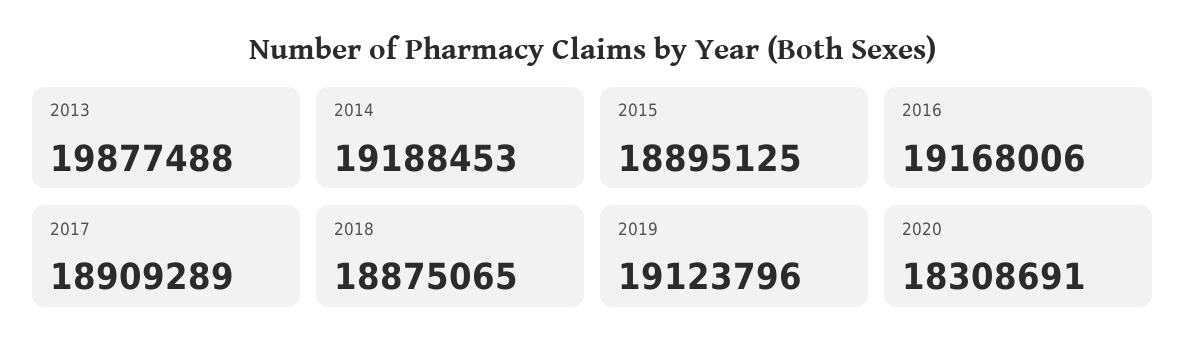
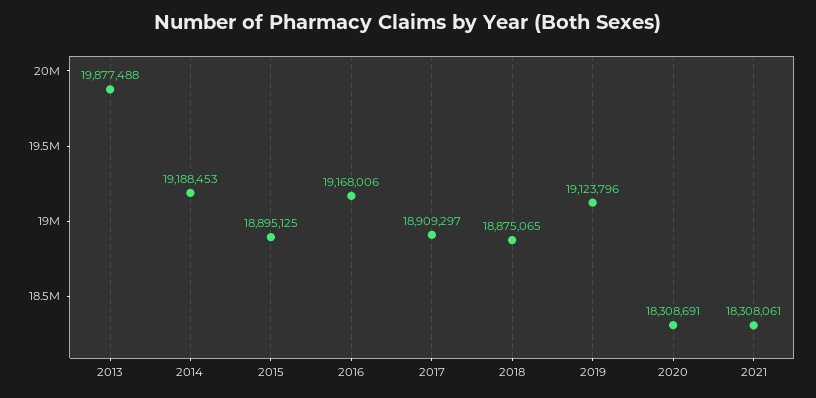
2017: 18909289 -> 18909297
2021: none -> 18308061

